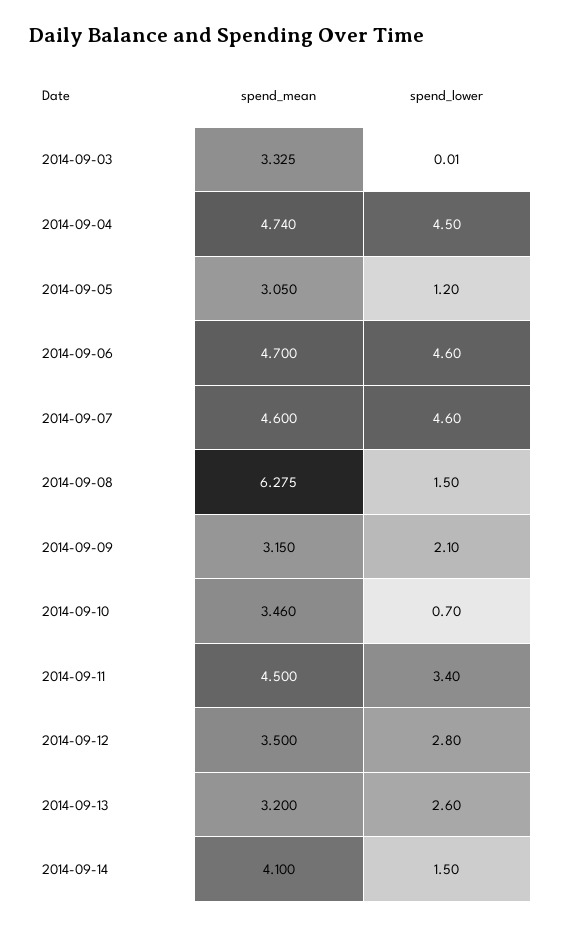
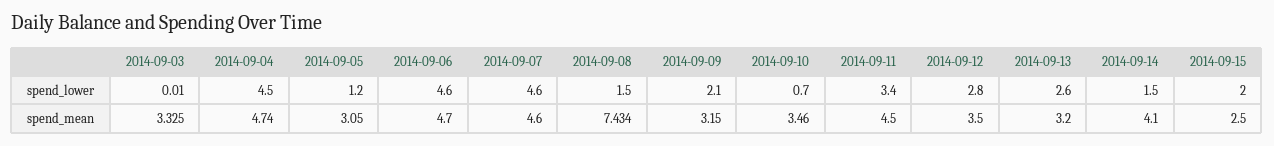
spend_mean, 2014-09-08: 6.275 -> 7.434
spend_lower, 2014-09-15: none -> 2
spend_mean, 2014-09-15: none -> 2.5

